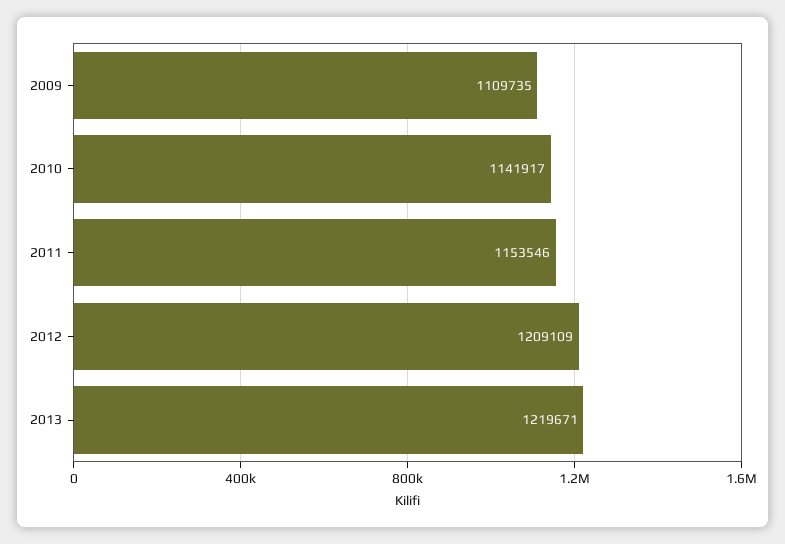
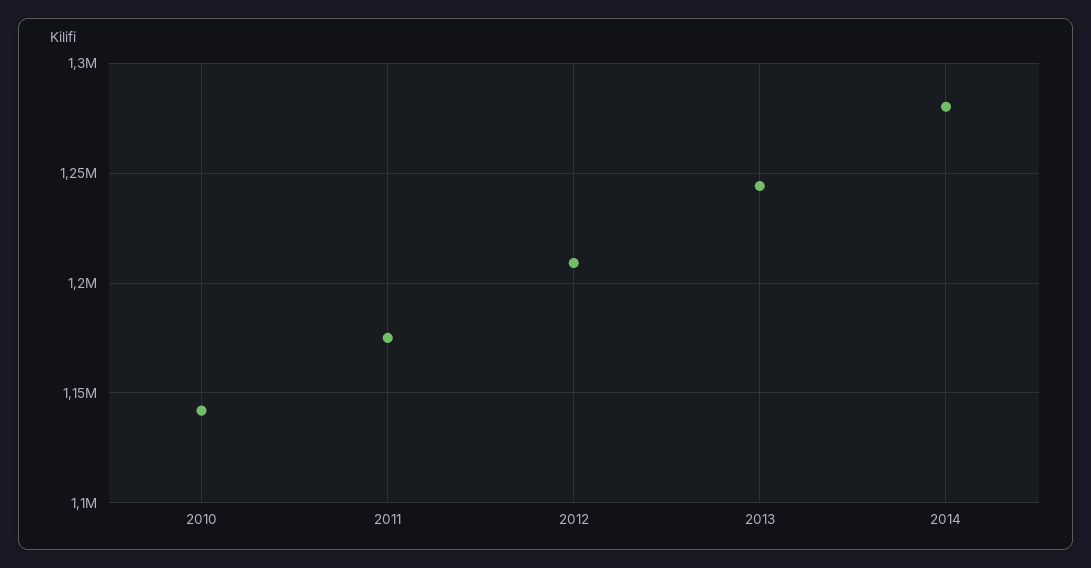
2009: 1109735 -> none
2011: 1153546 -> 1175000
2013: 1219671 -> 1245000
2014: none -> 1280000

